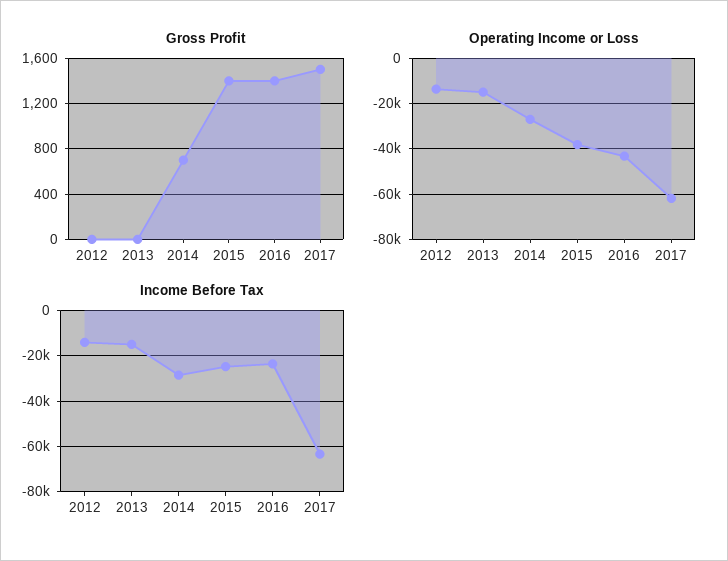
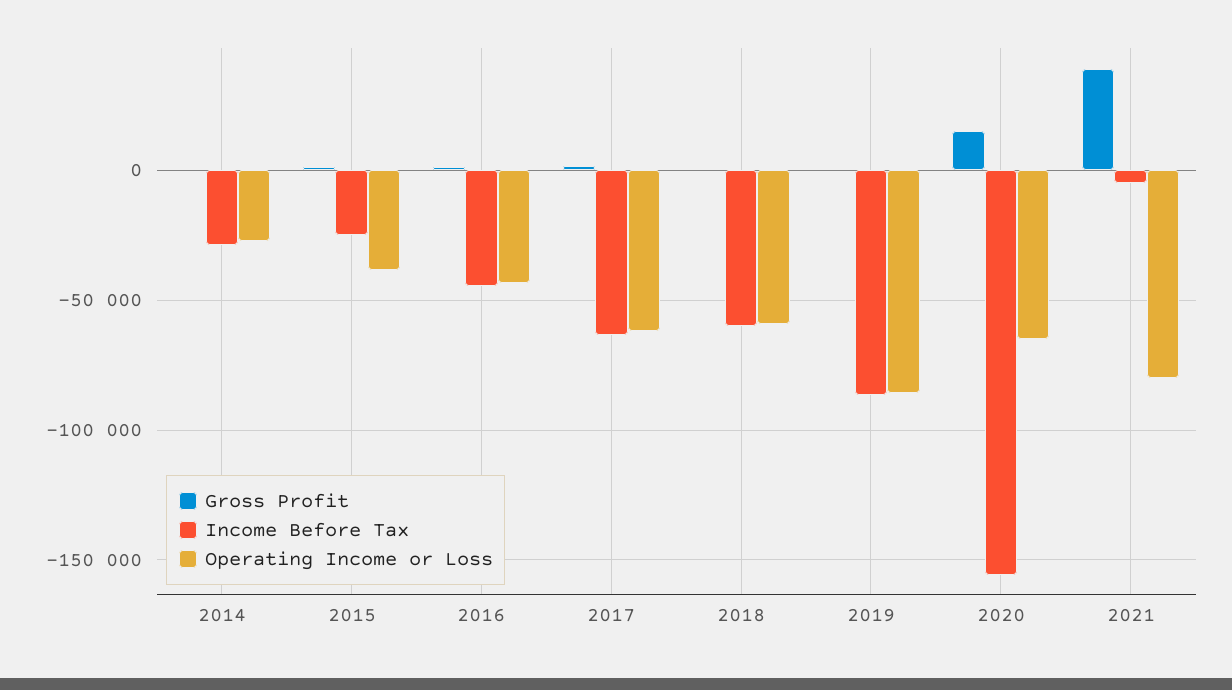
Gross Profit, 2012: 0 -> none
Gross Profit, 2013: 0 -> none
Operating Income or Loss, 2012: -15000 -> none
Operating Income or Loss, 2013: -15000 -> none
Income Before Tax, 2012: -15000 -> none
Income Before Tax, 2013: -15000 -> none
Income Before Tax, 2016: -25000 -> -45000
Gross Profit, 2018: none -> 0
Income Before Tax, 2018: none -> -60000
Operating Income or Loss, 2018: none -> -60000
Gross Profit, 2019: none -> 0
Income Before Tax, 2019: none -> -85000
Operating Income or Loss, 2019: none -> -85000
Gross Profit, 2020: none -> 15000
Income Before Tax, 2020: none -> -155000
Operating Income or Loss, 2020: none -> -65000
Gross Profit, 2021: none -> 40000
Income Before Tax, 2021: none -> -5000
Operating Income or Loss, 2021: none -> -80000

